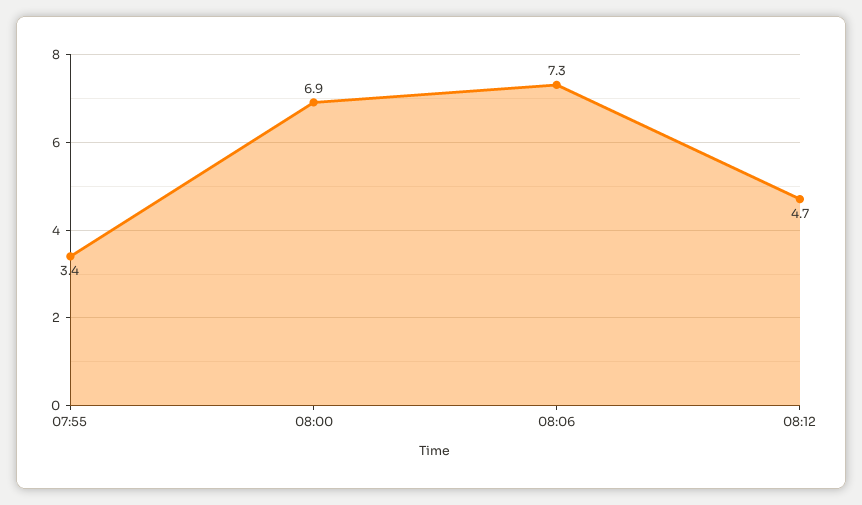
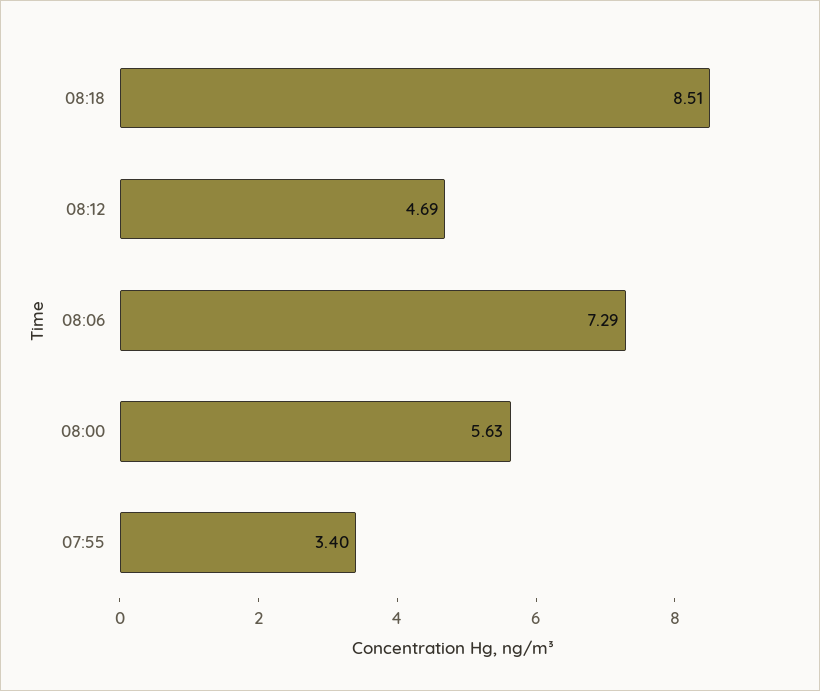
08:00: 6.9 -> 5.63
08:18: none -> 8.51

